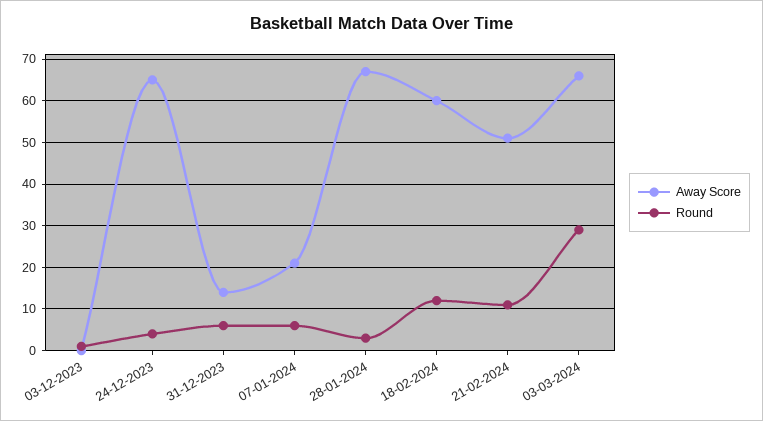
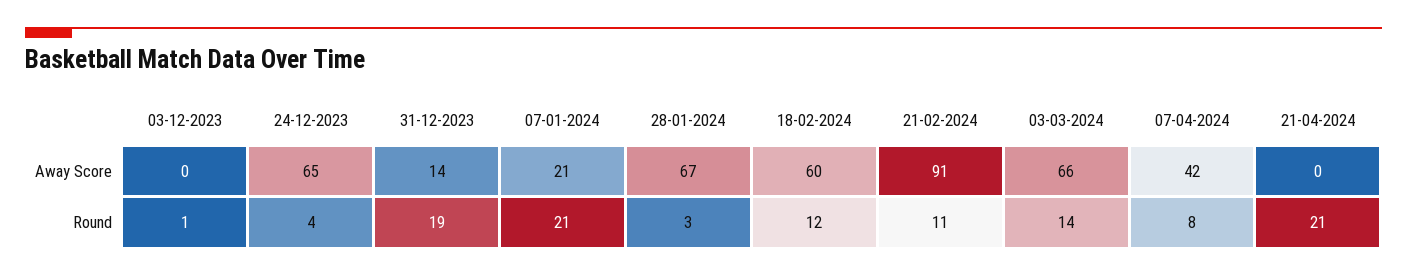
Round, 31-12-2023: 5 -> 19
Round, 07-01-2024: 5 -> 21
Away Score, 21-02-2024: 50 -> 91
Round, 03-03-2024: 30 -> 14
Away Score, 07-04-2024: none -> 42
Away Score, 21-04-2024: none -> 0
Round, 07-04-2024: none -> 8
Round, 21-04-2024: none -> 21

